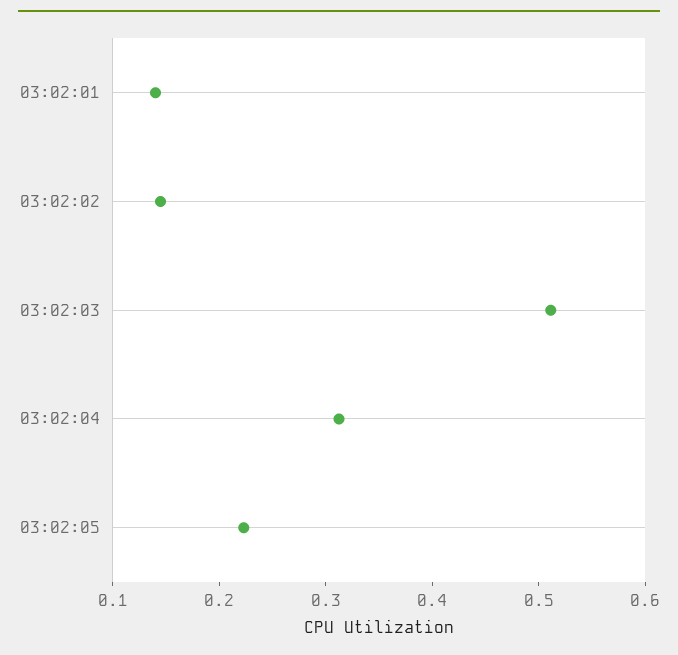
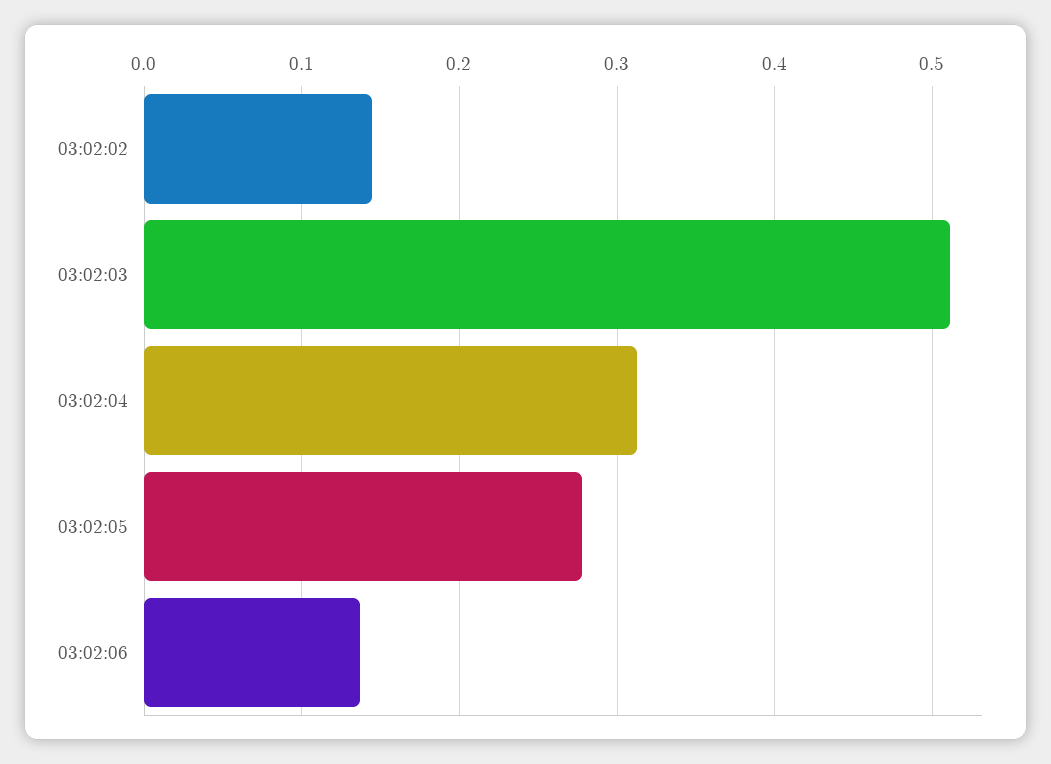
03:02:01: 0.14 -> none
03:02:05: 0.22 -> 0.28
03:02:06: none -> 0.14

